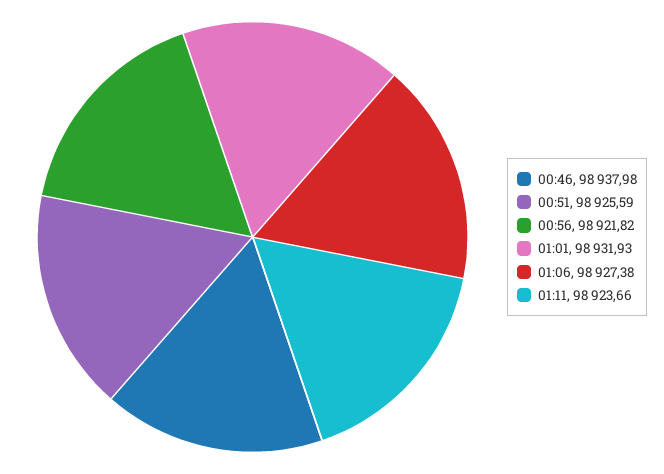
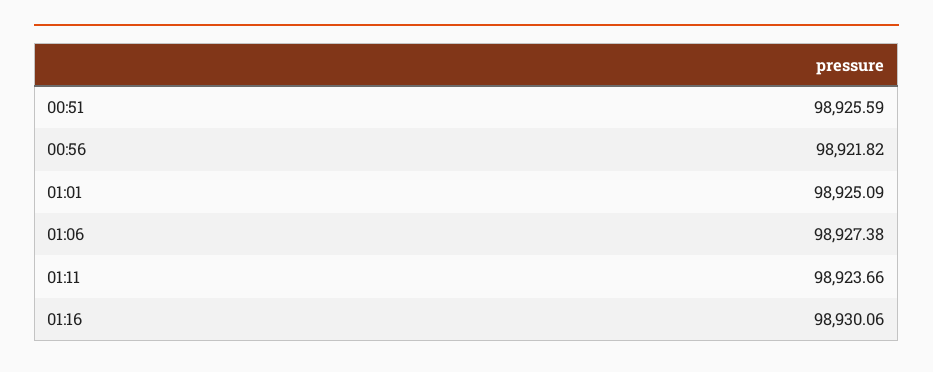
00:46: 98937.98 -> none
01:01: 98931.93 -> 98925.09
01:16: none -> 98930.06

